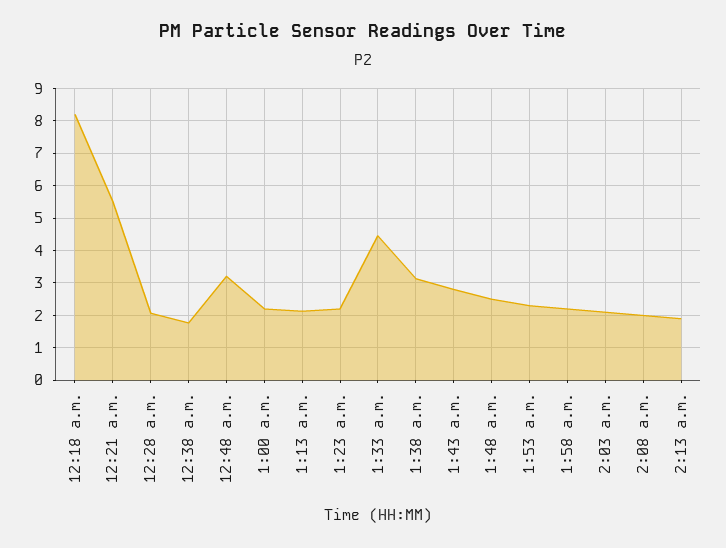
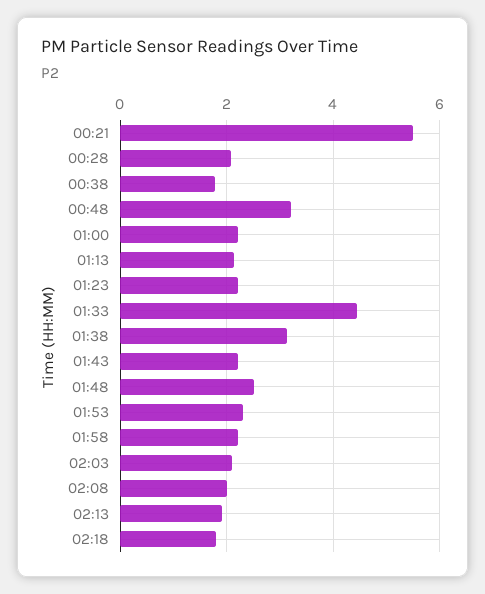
12:18 a.m.: 8.2 -> none
1:43 a.m.: 2.8 -> 2.2
02:18: none -> 1.8

